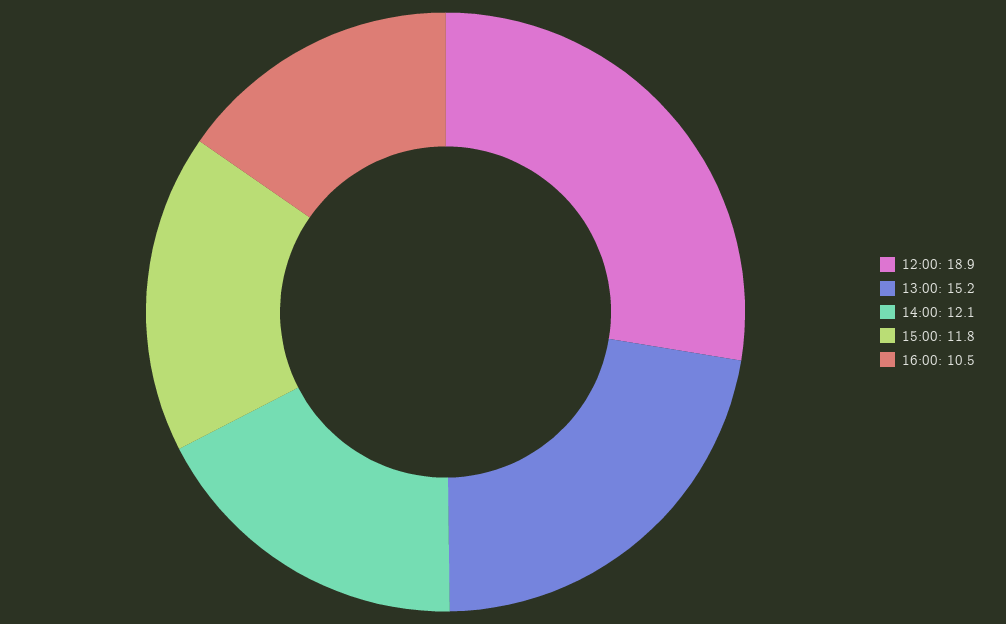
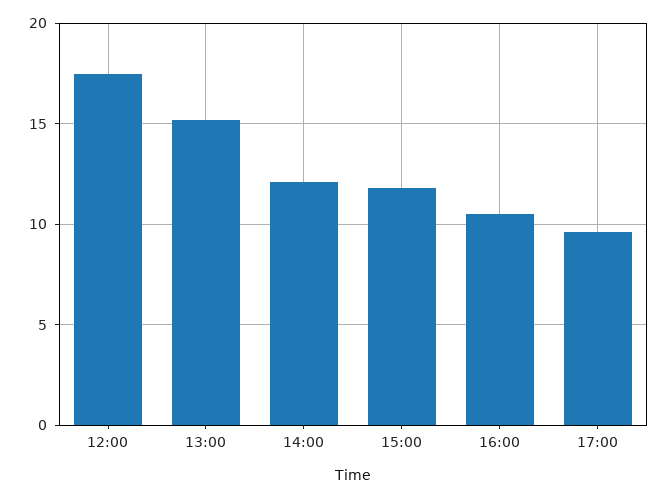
12:00: 18.9 -> 17.5
17:00: none -> 9.5

